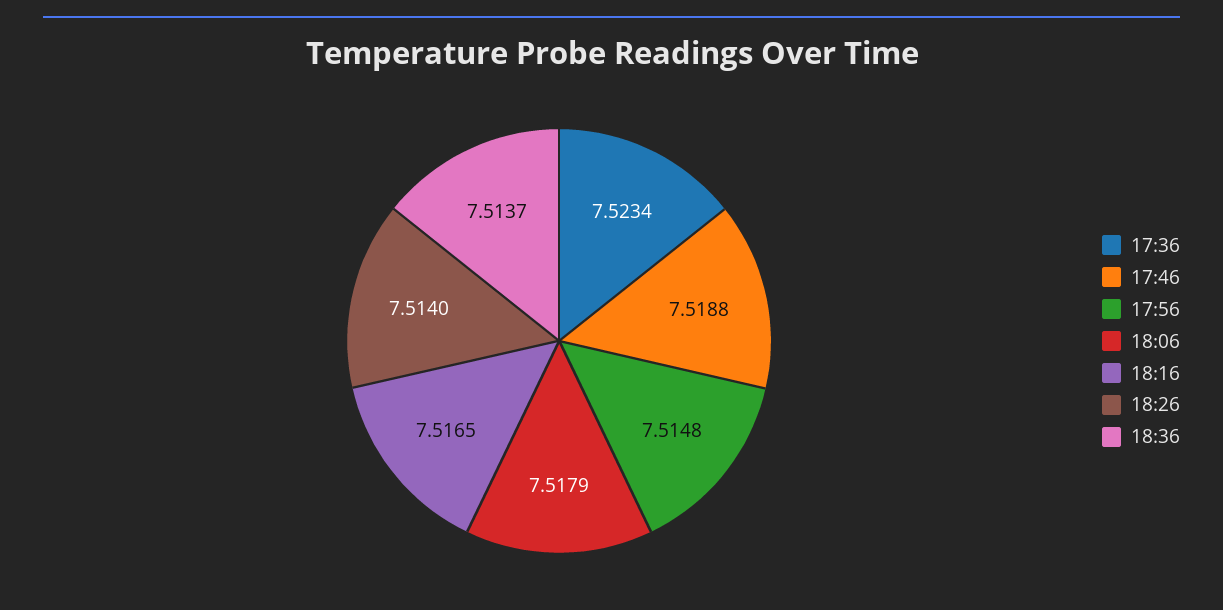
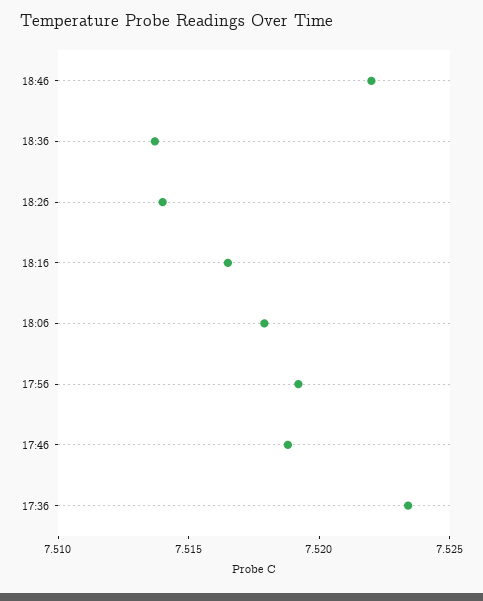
17:56: 7.5148 -> 7.519
18:46: none -> 7.522

